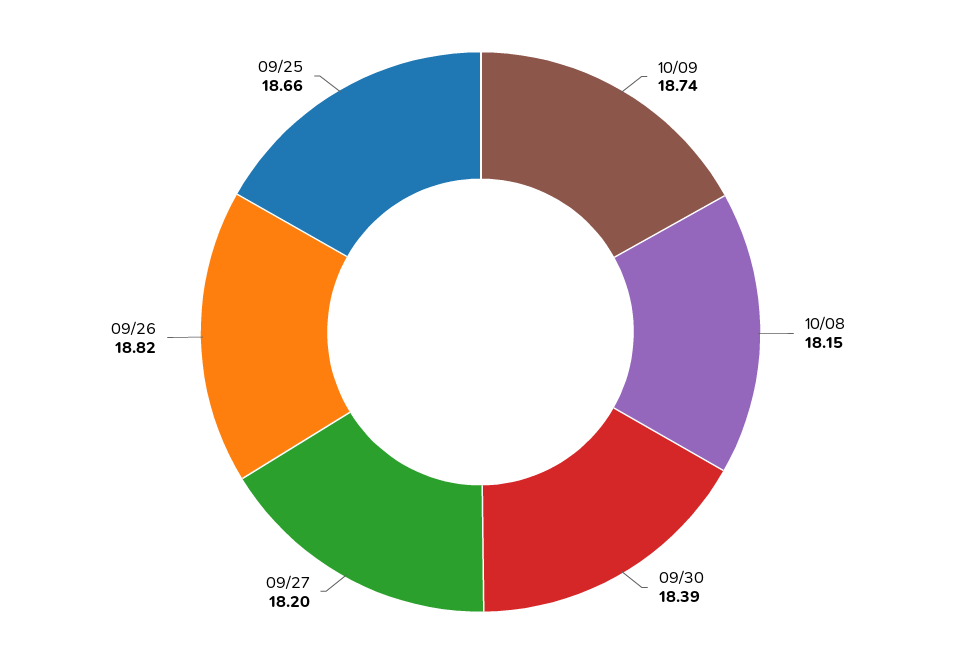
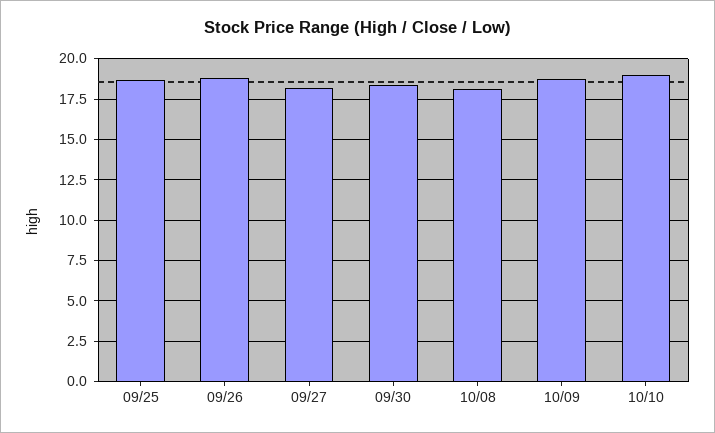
10/10: none -> 19

